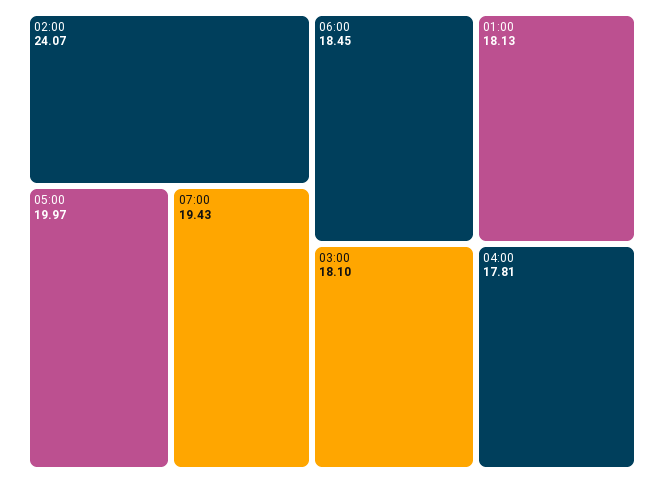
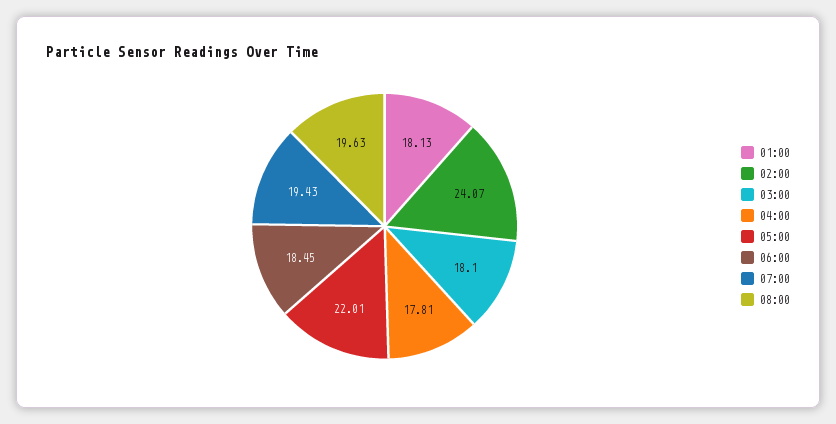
05:00: 19.97 -> 22.01
08:00: none -> 19.63

